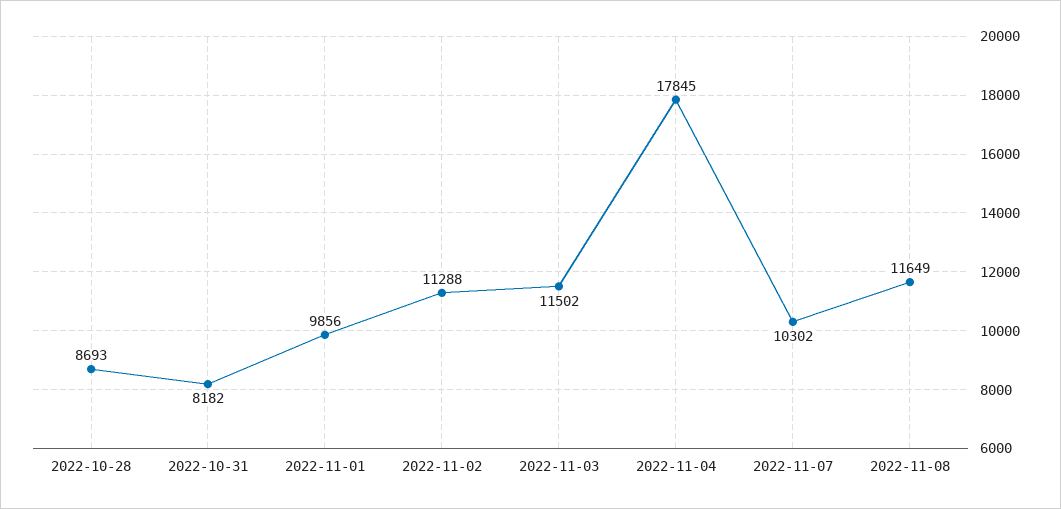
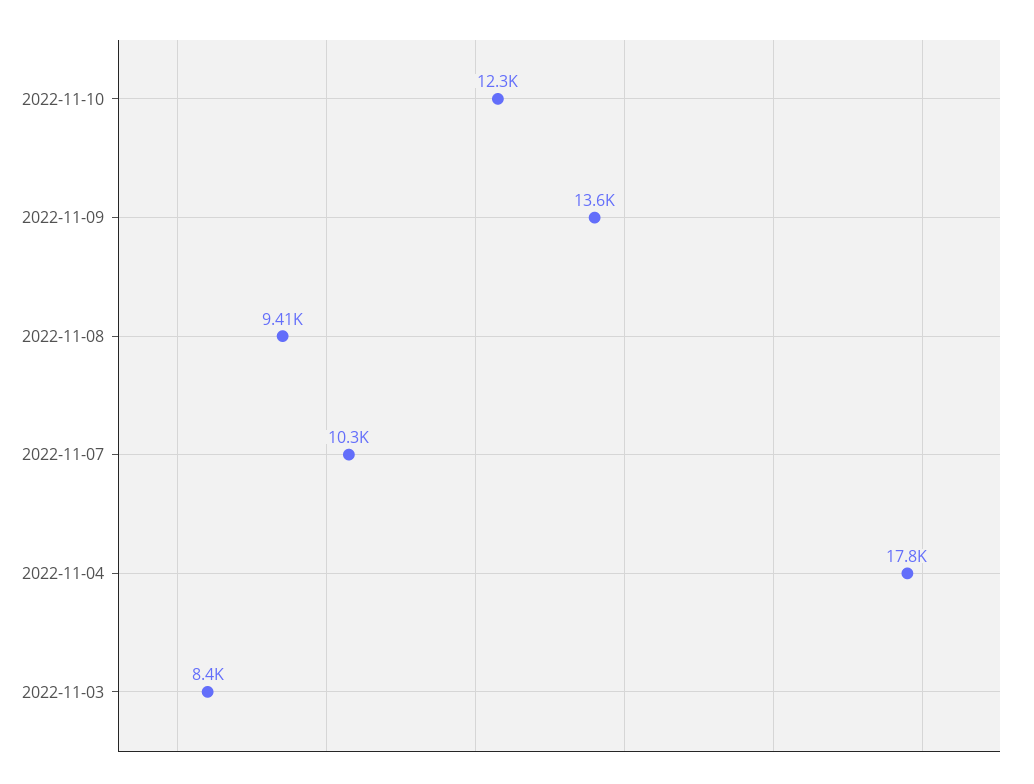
2022-10-28: 8693 -> none
2022-10-31: 8182 -> none
2022-11-01: 9856 -> none
2022-11-02: 11288 -> none
2022-11-03: 11502 -> 8400
2022-11-08: 11649 -> 9410
2022-11-10: none -> 12300
2022-11-09: none -> 13600

